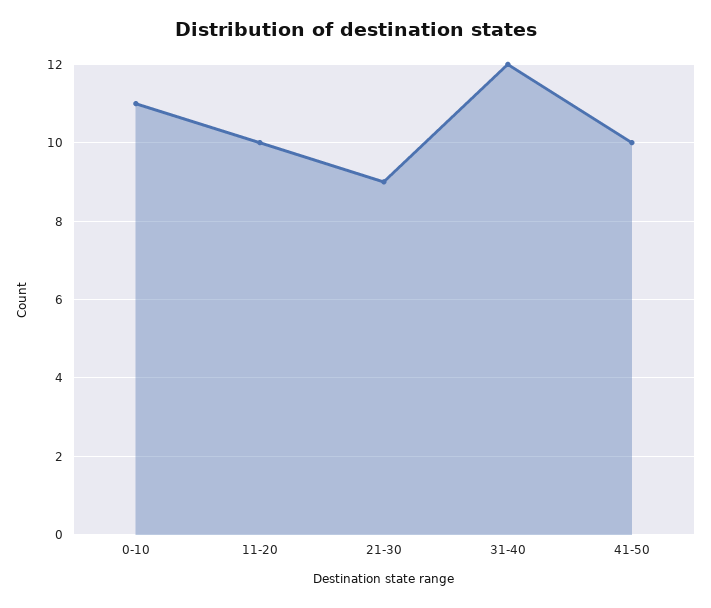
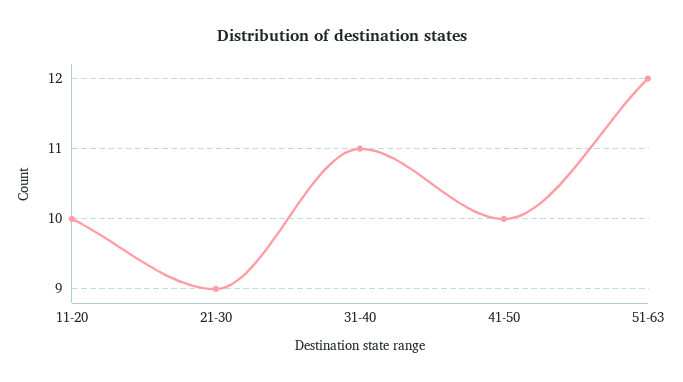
0-10: 11 -> none
31-40: 12 -> 11
51-63: none -> 12

